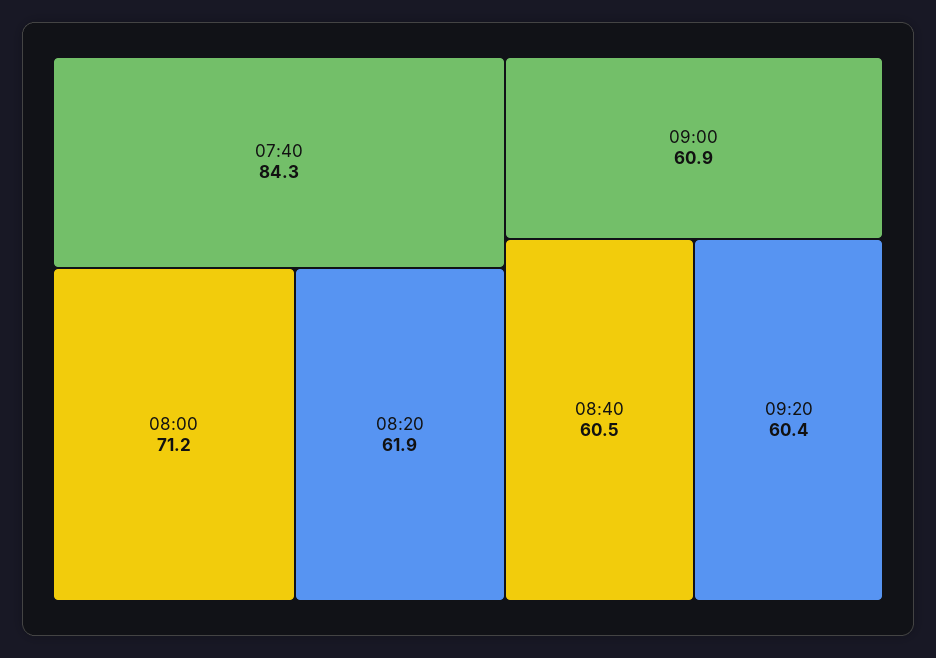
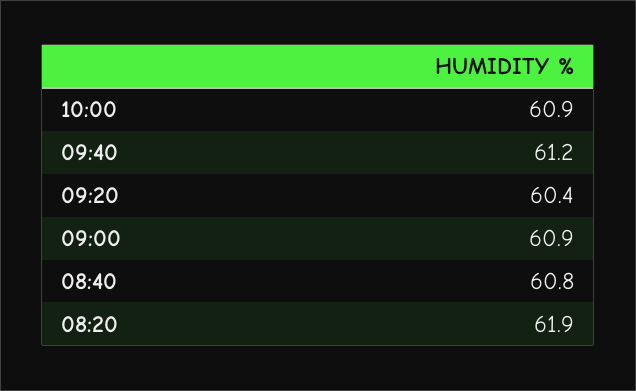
07:40: 84.3 -> none
08:00: 71.2 -> none
08:40: 60.5 -> 60.8
10:00: none -> 60.9
09:40: none -> 61.2

